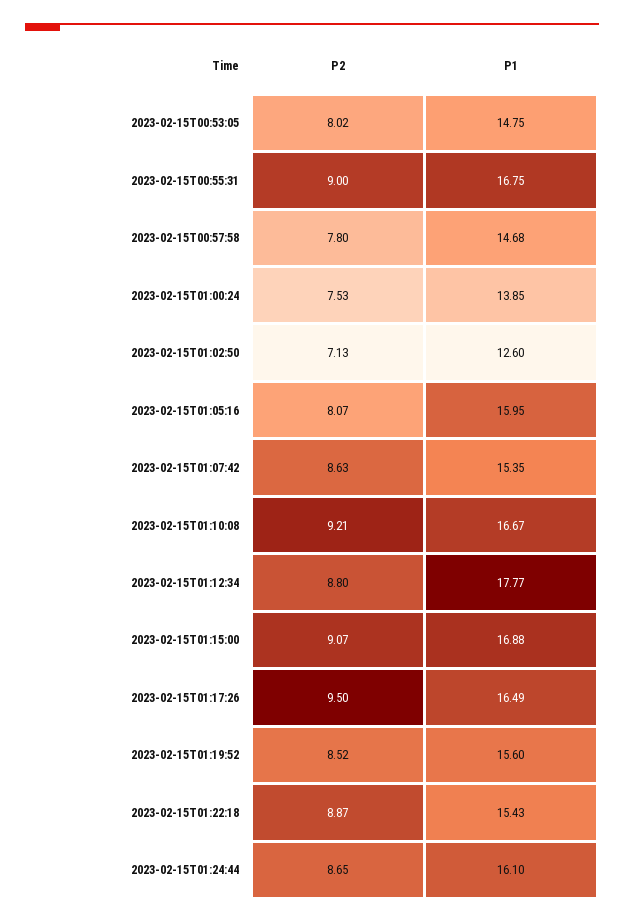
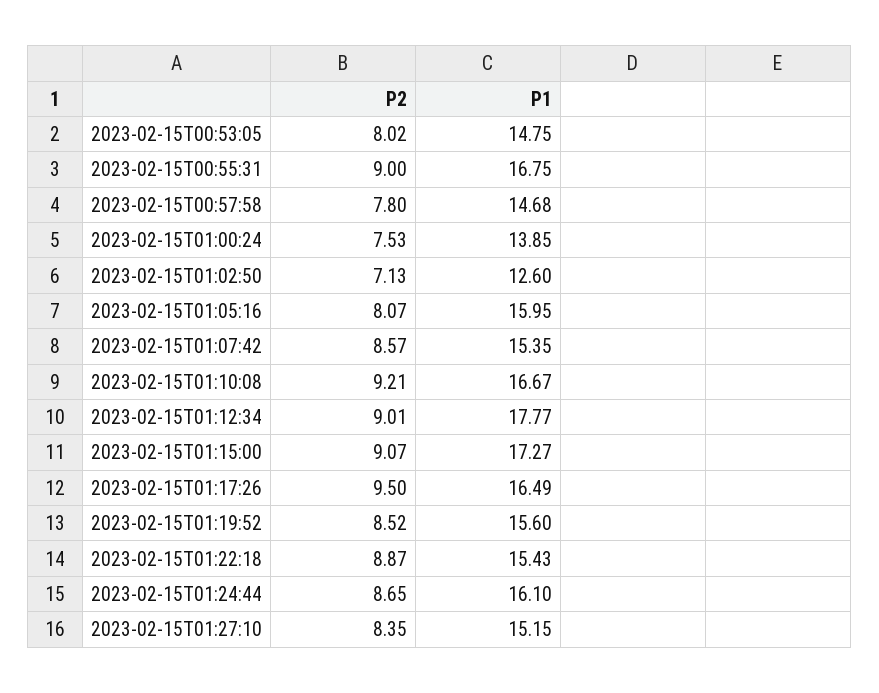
P2, 2023-02-15T01:07:42: 8.63 -> 8.57
P2, 2023-02-15T01:12:34: 8.8 -> 9.01
P1, 2023-02-15T01:15:00: 16.88 -> 17.27
P2, 2023-02-15T01:27:10: none -> 8.35
P1, 2023-02-15T01:27:10: none -> 15.15

